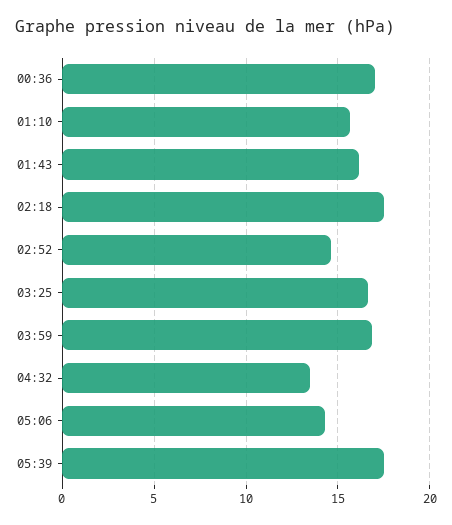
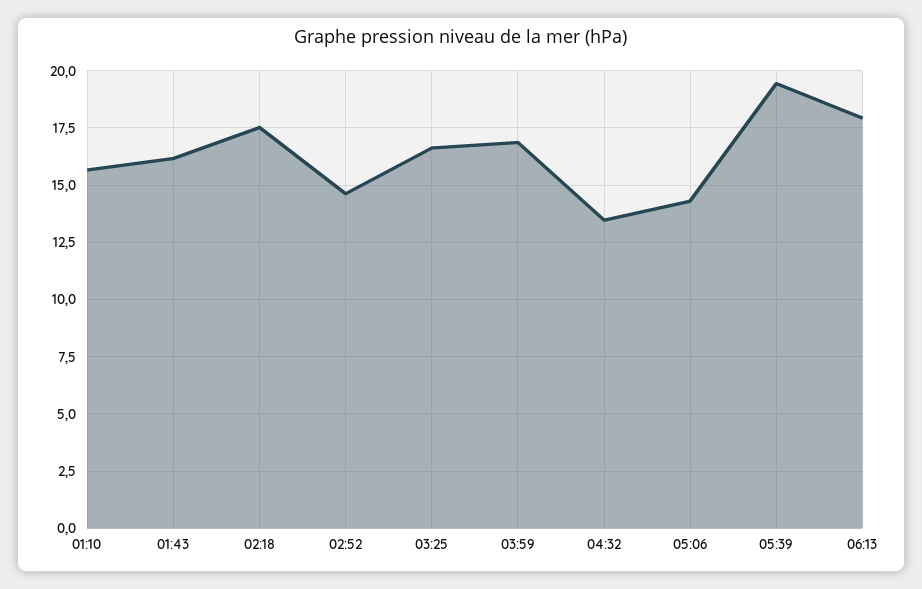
00:36: 17 -> none
05:39: 17.5 -> 19.5
06:13: none -> 18

